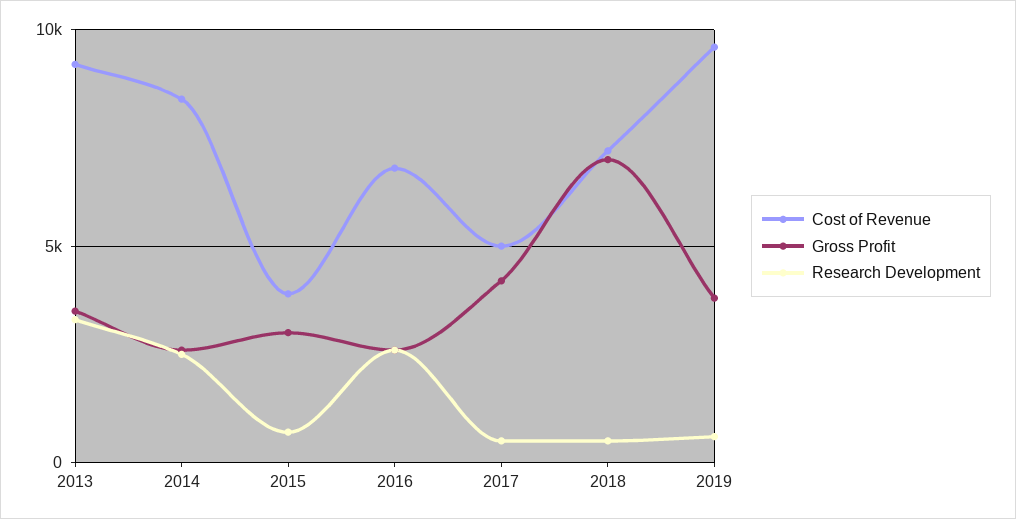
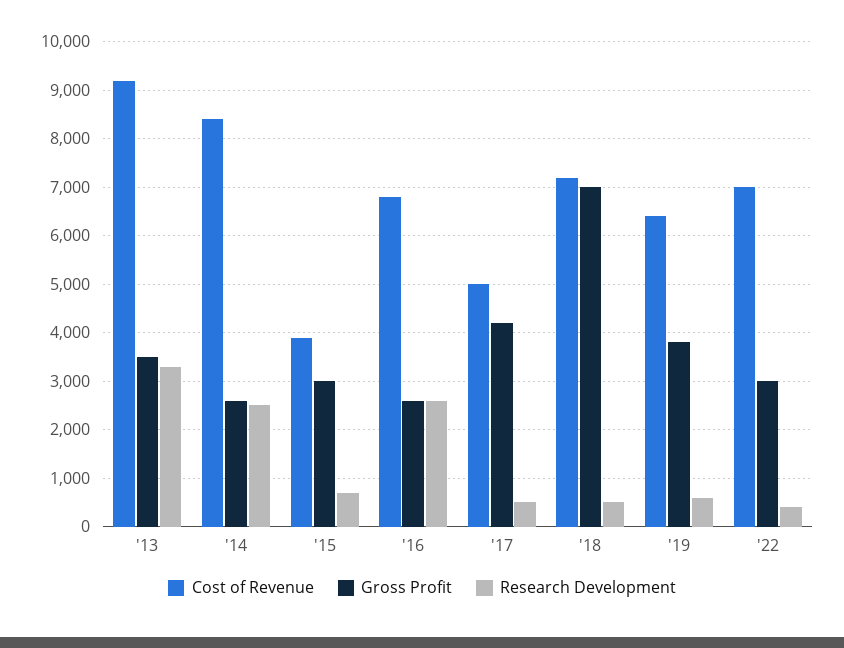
Cost of Revenue, 2019: 9500 -> 6400
Cost of Revenue, '22: none -> 7000
Gross Profit, '22: none -> 3000
Research Development, '22: none -> 400

